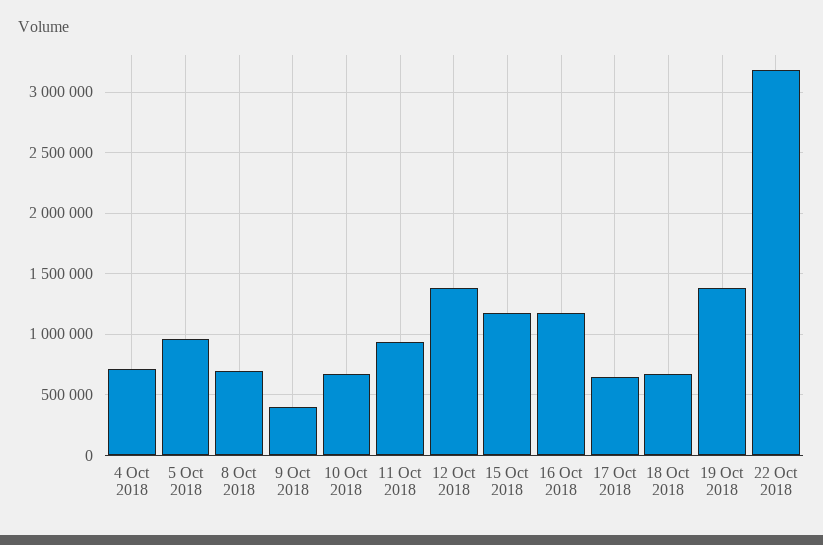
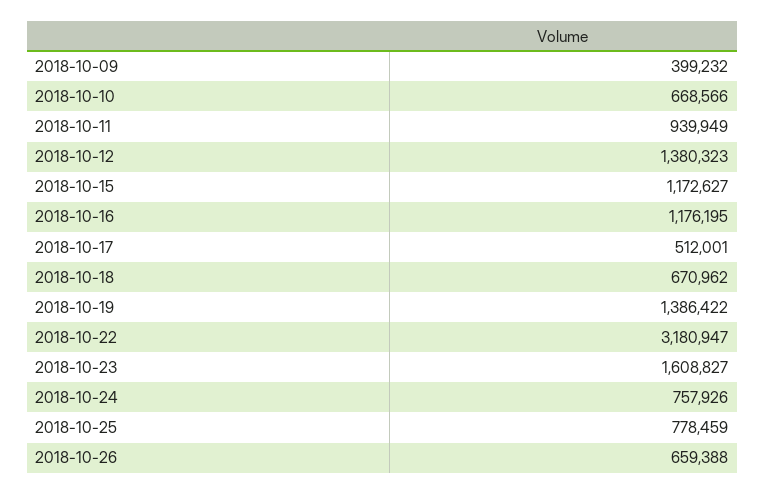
4 Oct 2018: 700000 -> none
5 Oct 2018: 950000 -> none
8 Oct 2018: 700000 -> none
17 Oct 2018: 650000 -> 512001
2018-10-23: none -> 1608827
2018-10-24: none -> 757926
2018-10-25: none -> 778459
2018-10-26: none -> 659388

